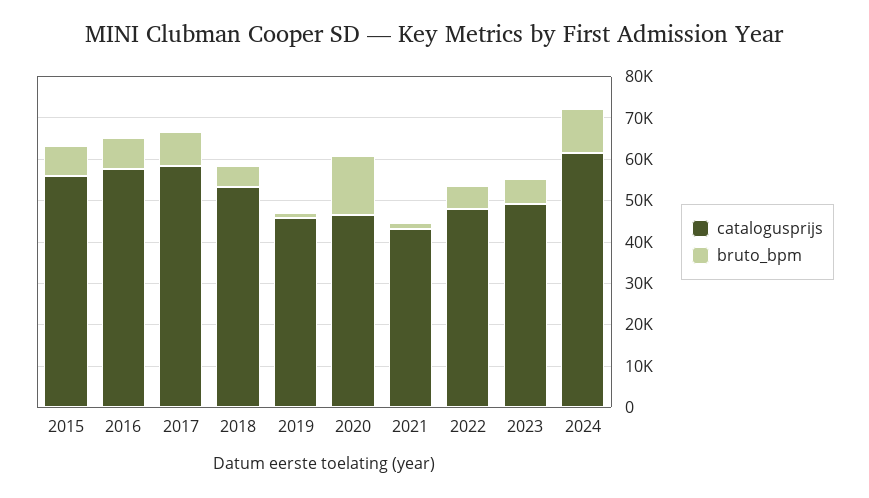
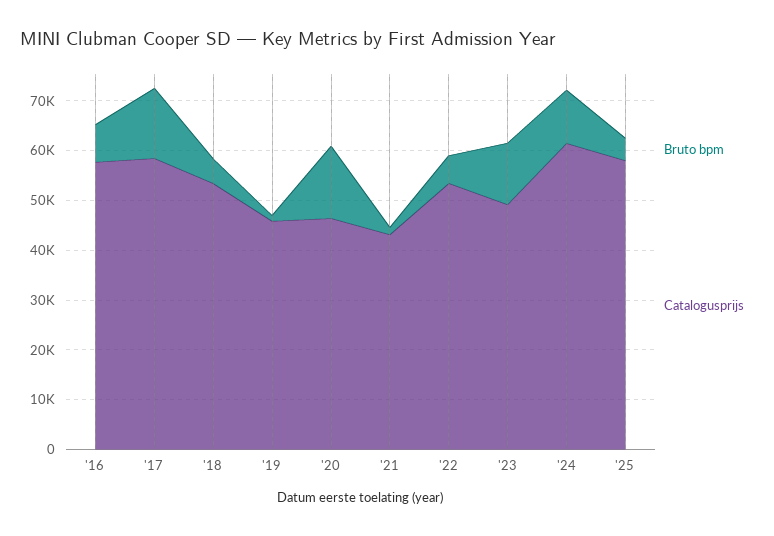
catalogusprijs, 2015: 56000 -> none
bruto_bpm, 2015: 8000 -> none
bruto_bpm, 2017: 8000 -> 14000
catalogusprijs, 2022: 48000 -> 54000
bruto_bpm, 2023: 6000 -> 12000
bruto_bpm, '25: none -> 4000
catalogusprijs, '25: none -> 58000

